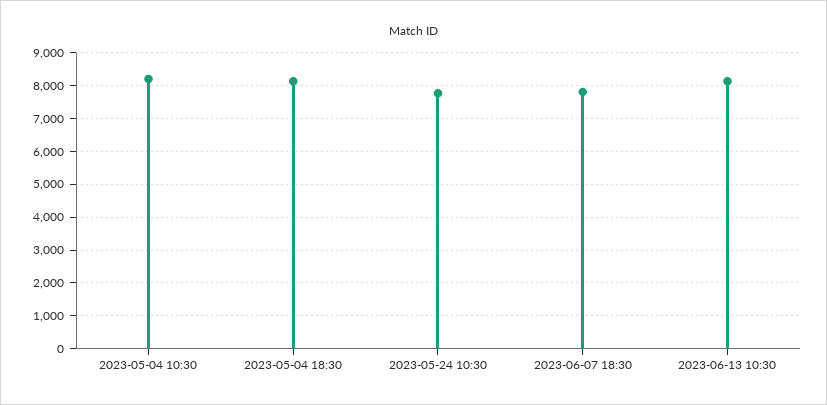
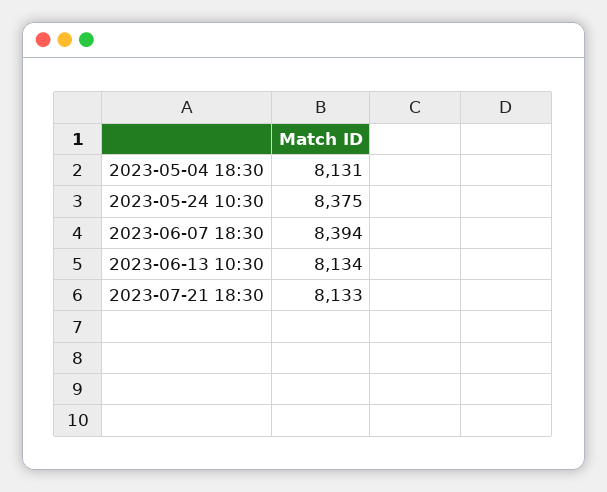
2023-05-04 10:30: 8200 -> none
2023-05-24 10:30: 7800 -> 8375
2023-06-07 18:30: 7800 -> 8394
2023-07-21 18:30: none -> 8133

